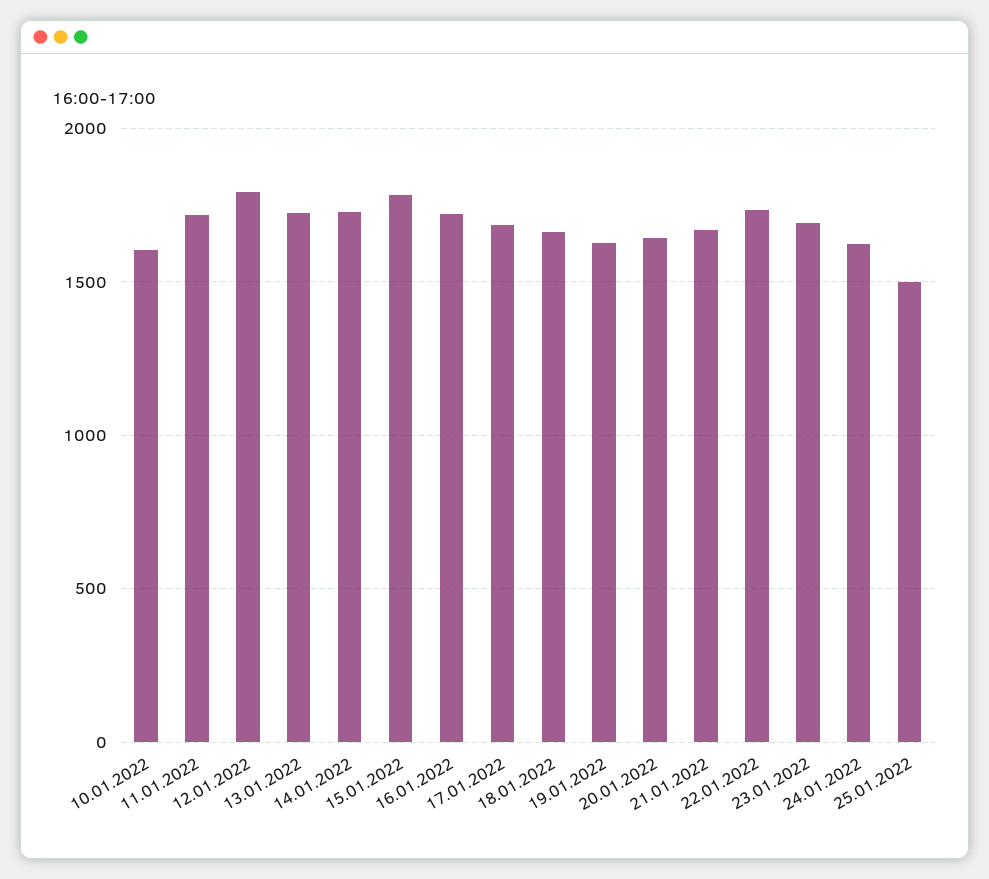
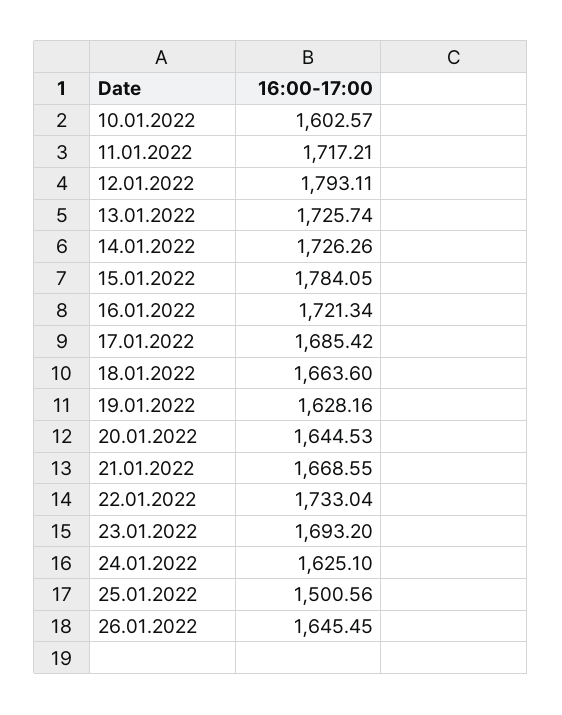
26.01.2022: none -> 1645.45

